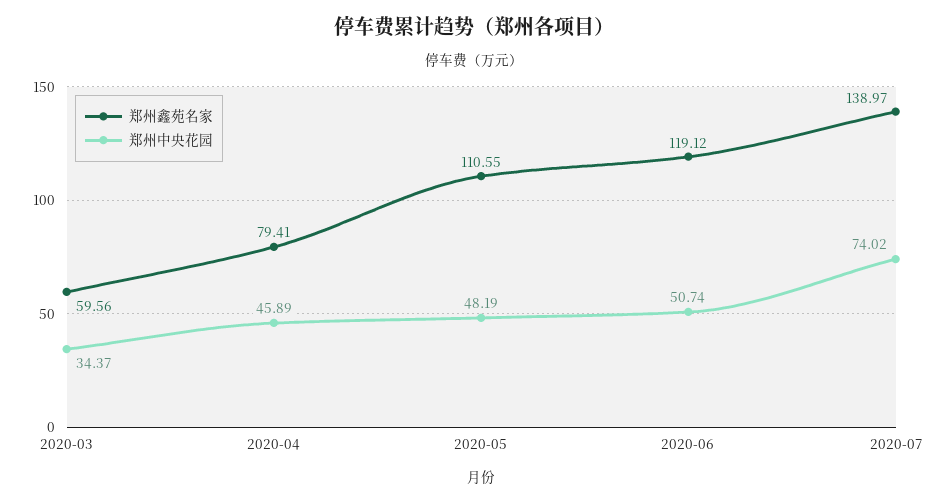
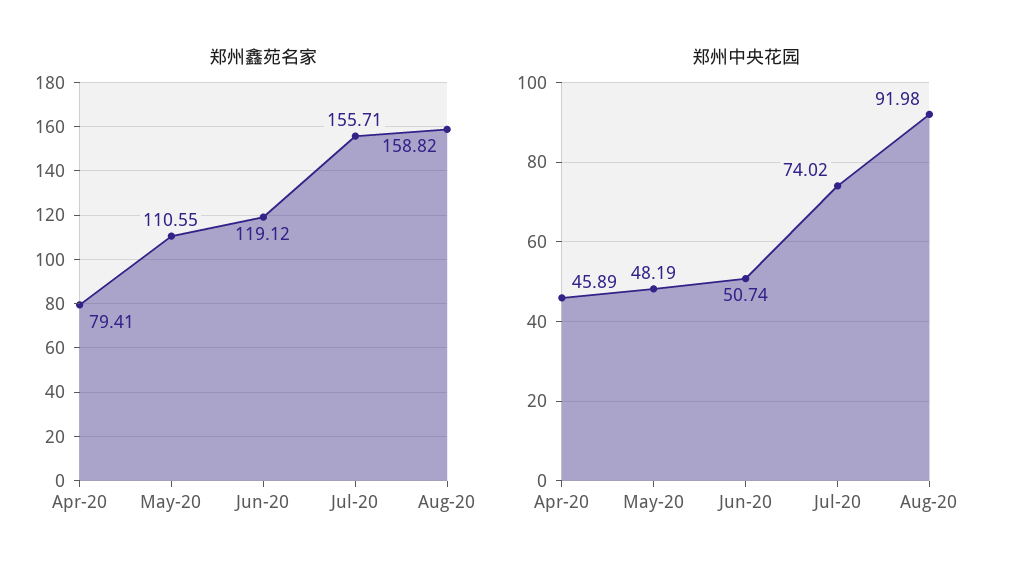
郑州鑫苑名家, 2020-03: 59.56 -> none
郑州中央花园, 2020-03: 34.37 -> none
郑州鑫苑名家, 2020-07: 138.97 -> 155.71
郑州鑫苑名家, Aug-20: none -> 158.82
郑州中央花园, Aug-20: none -> 91.98

